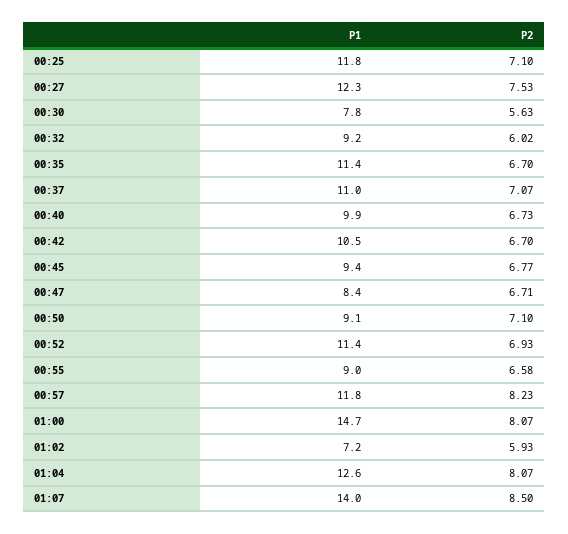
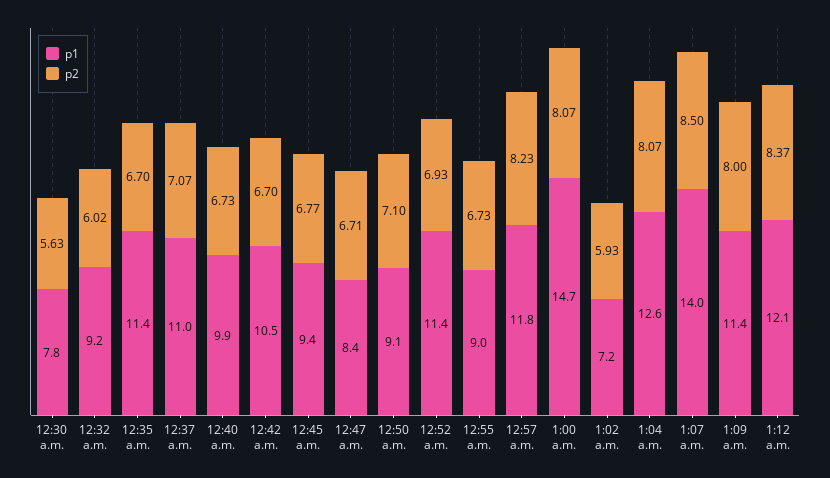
P1, 00:25: 11.8 -> none
P2, 00:25: 7.1 -> none
P1, 00:27: 12.3 -> none
P2, 00:27: 7.53 -> none
P2, 00:55: 6.58 -> 6.73
P1, 1:09 a.m.: none -> 11.4
P2, 1:09 a.m.: none -> 8
P1, 1:12 a.m.: none -> 12.1
P2, 1:12 a.m.: none -> 8.37

